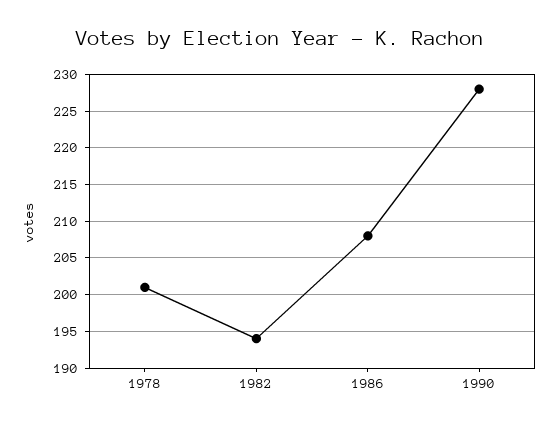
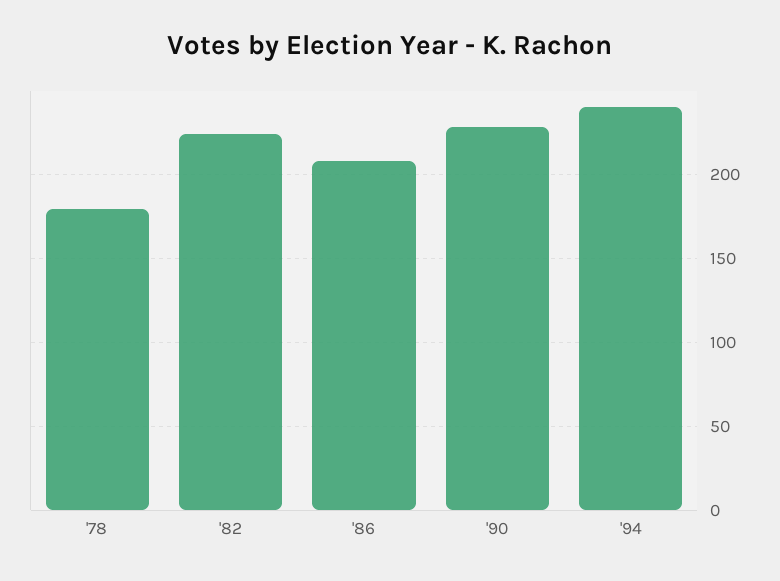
1978: 201 -> 180
1982: 194 -> 225
'94: none -> 240

